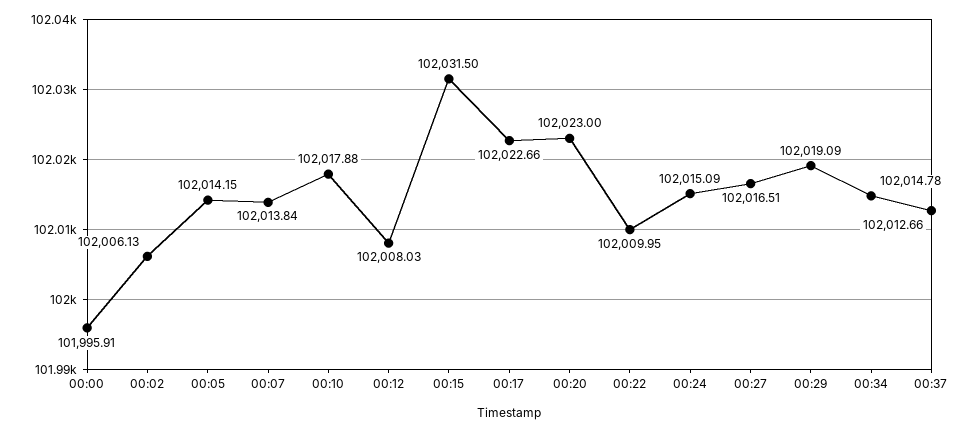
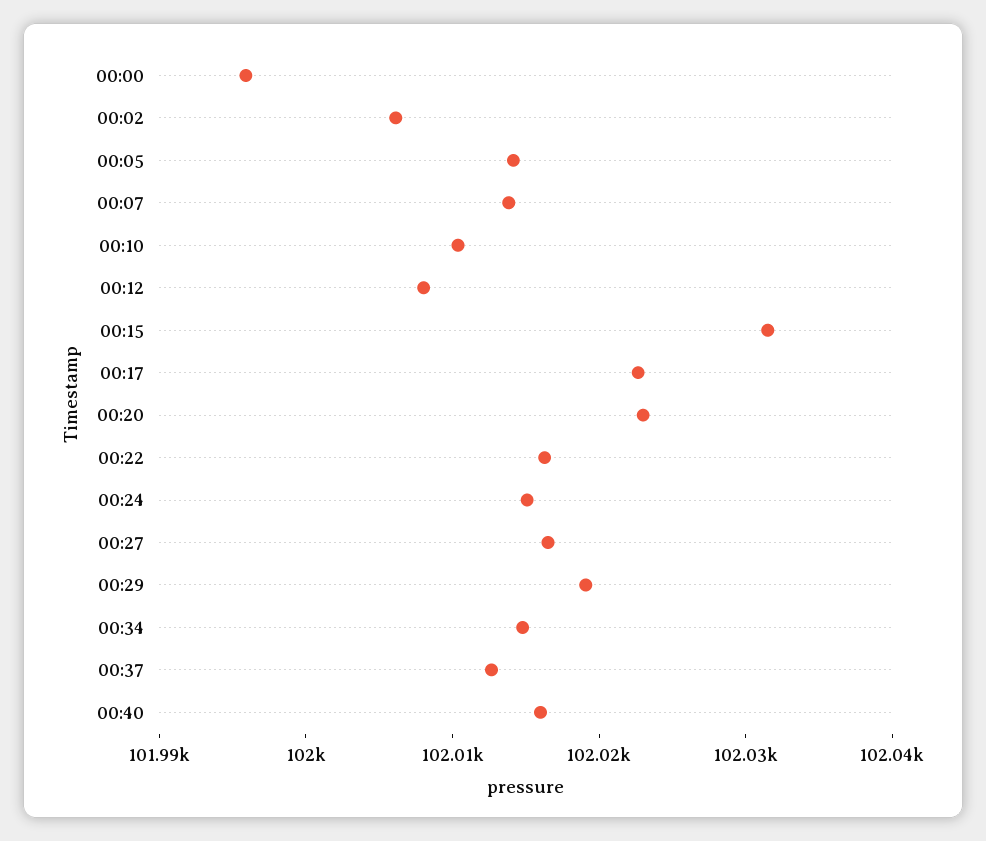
00:10: 102017.88 -> 102010
00:22: 102009.95 -> 102016
00:40: none -> 102016

